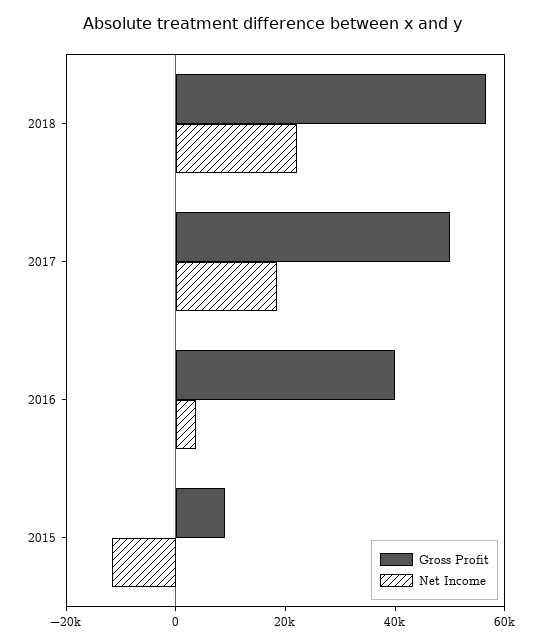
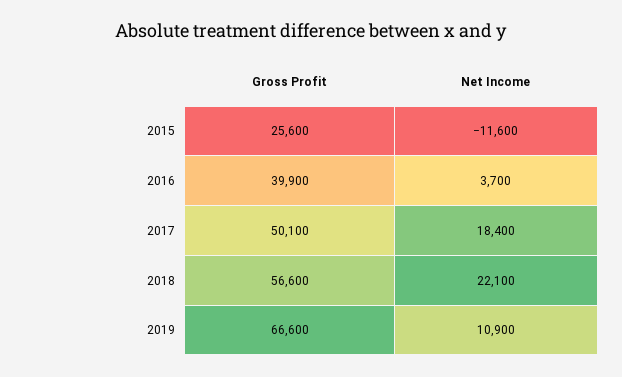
Gross Profit, 2015: 10000 -> 25600
Gross Profit, 2019: none -> 66600
Net Income, 2019: none -> 10900

